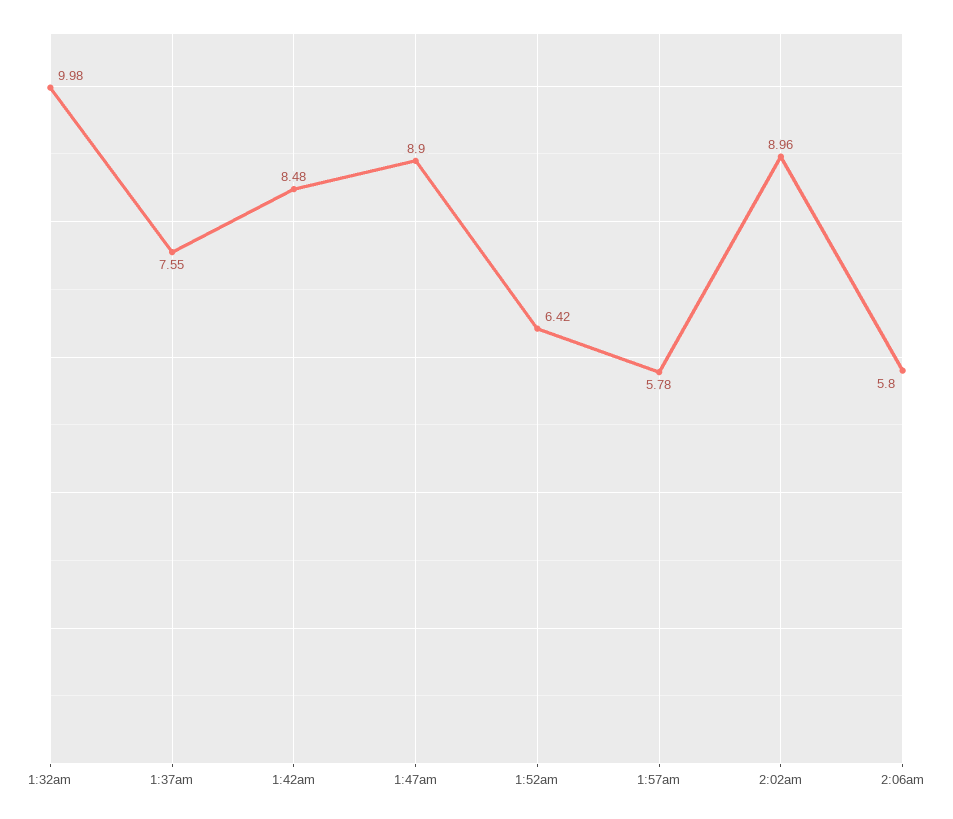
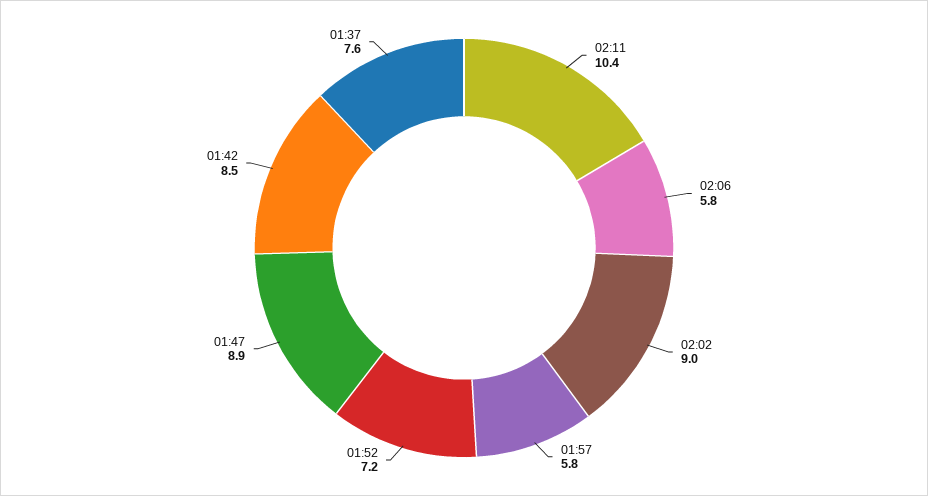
1:32am: 9.98 -> none
1:52am: 6.42 -> 7.2
02:11: none -> 10.4

